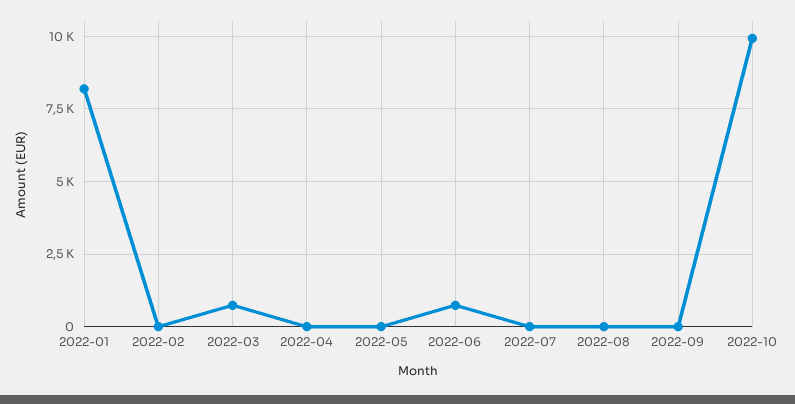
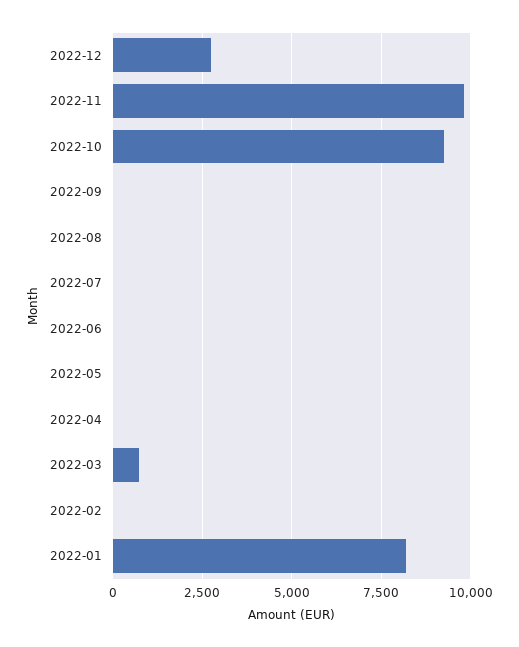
2022-06: 750 -> 0
2022-10: 10000 -> 9250
2022-12: none -> 2750
2022-11: none -> 9750

